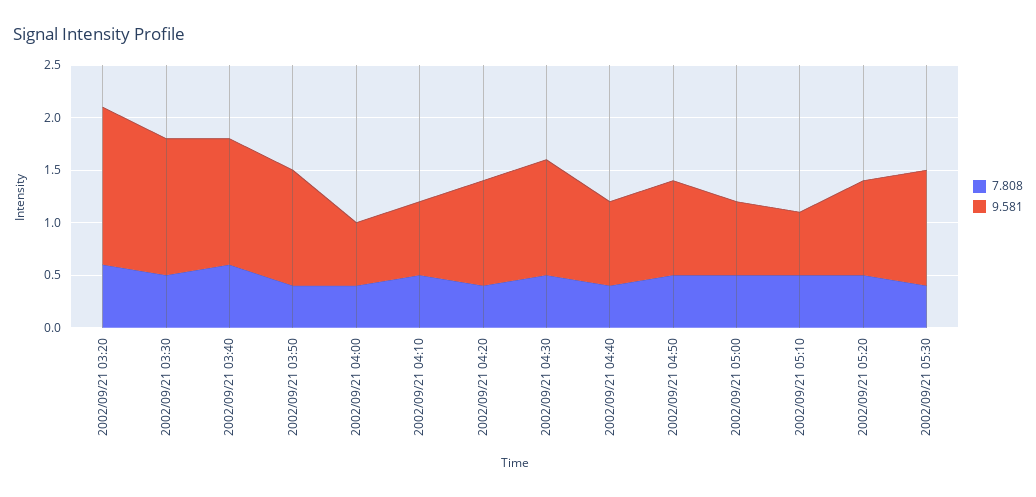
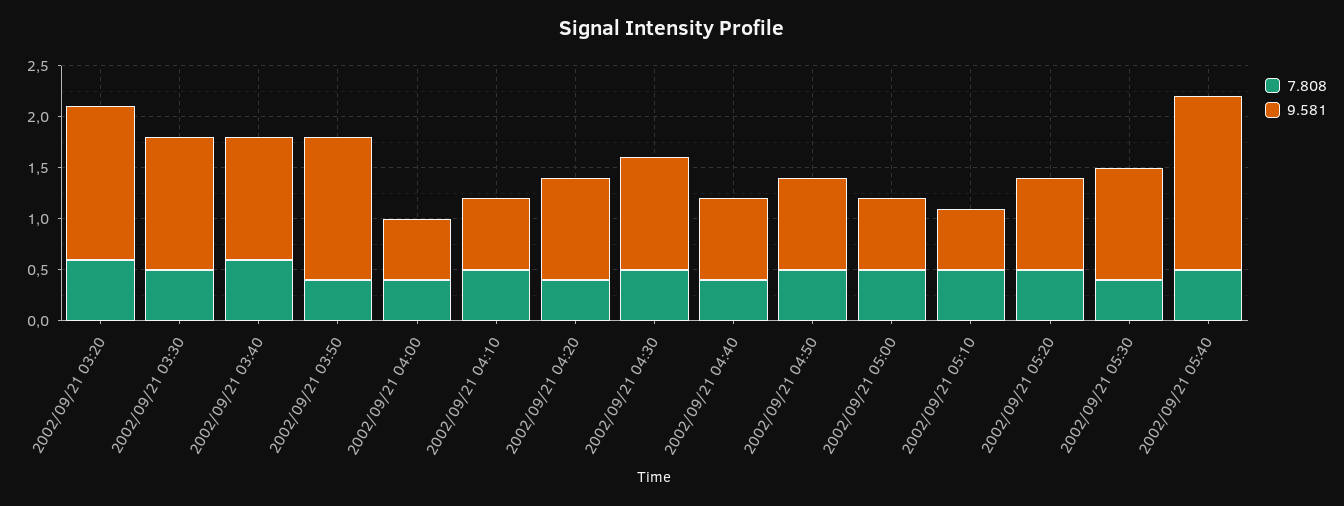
9.581, 2002/09/21 03:50: 1.1 -> 1.4
7.808, 2002/09/21 05:40: none -> 0.5
9.581, 2002/09/21 05:40: none -> 1.7

